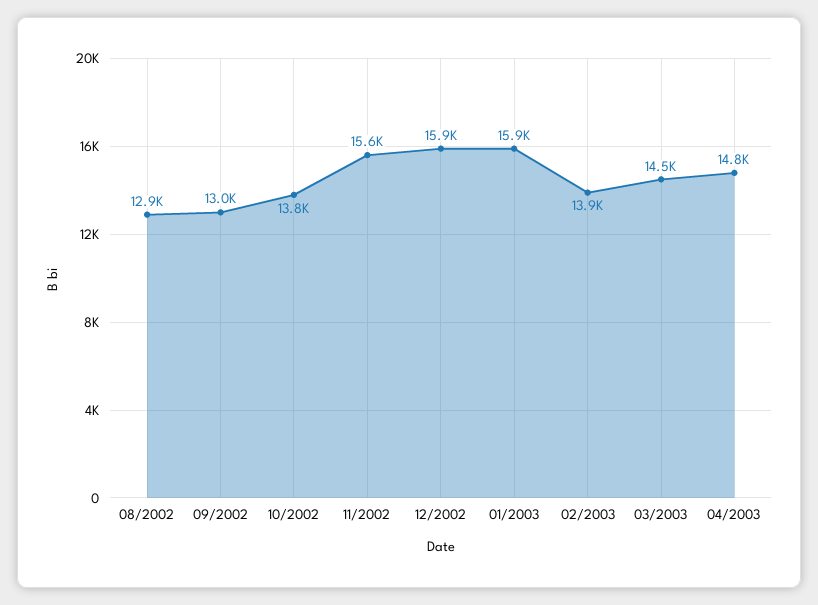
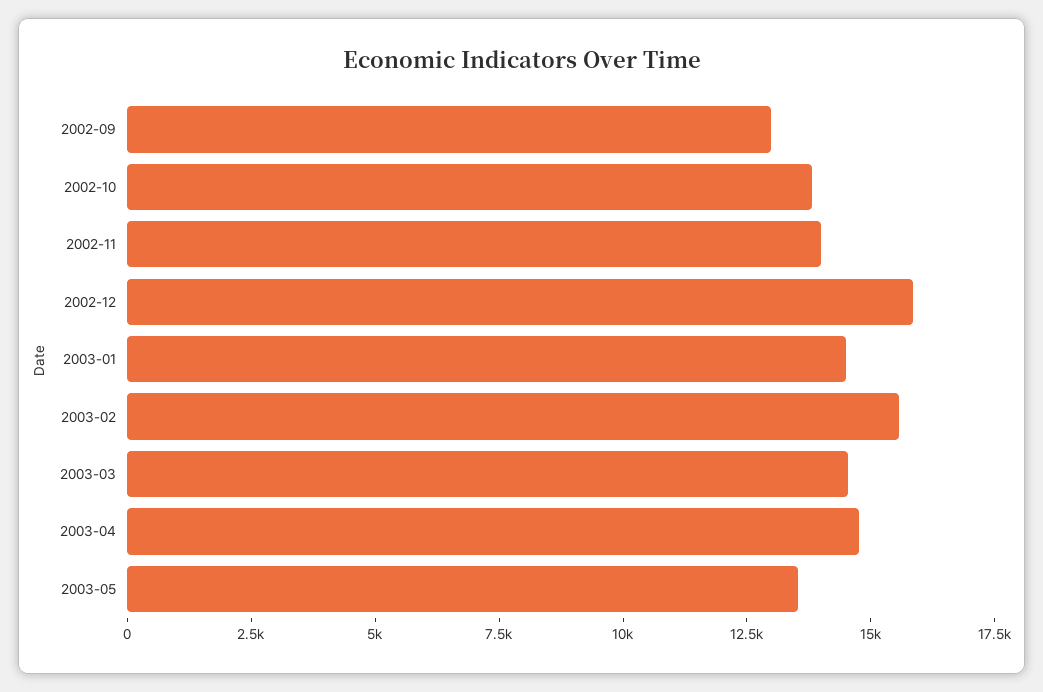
08/2002: 12900 -> none
11/2002: 15600 -> 14000
01/2003: 15900 -> 14500
02/2003: 13900 -> 15500
2003-05: none -> 13500

